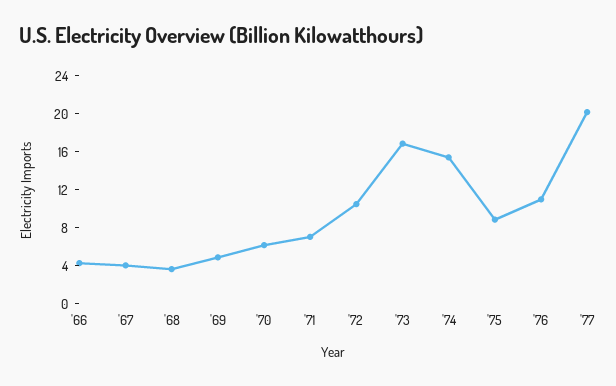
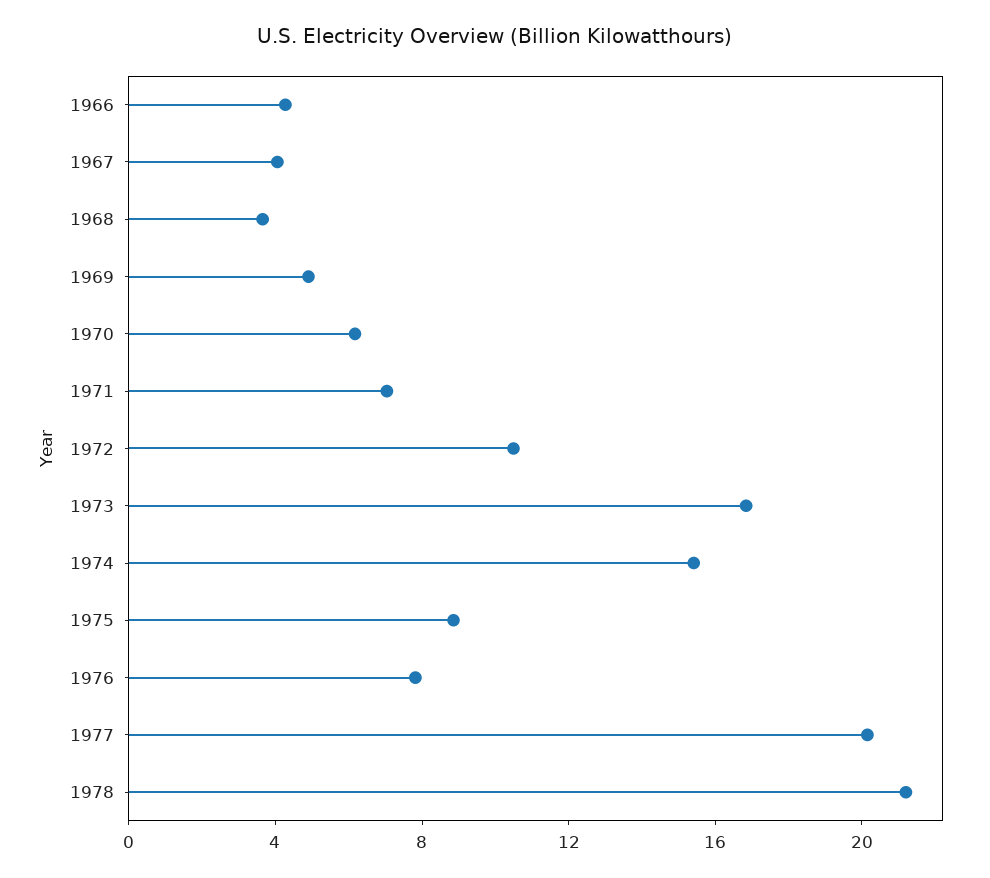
'76: 11 -> 8
1978: none -> 21

